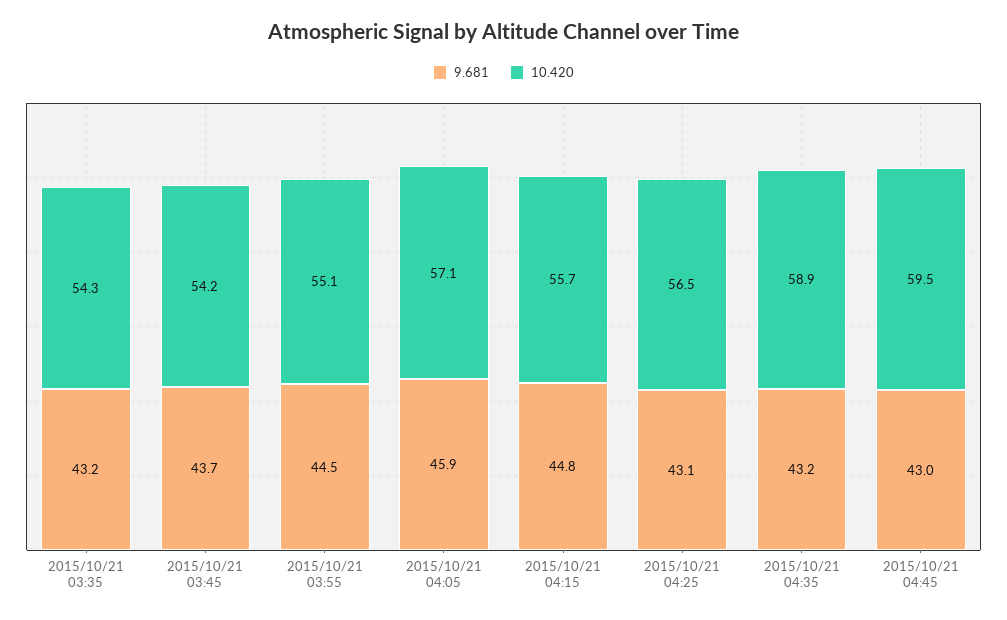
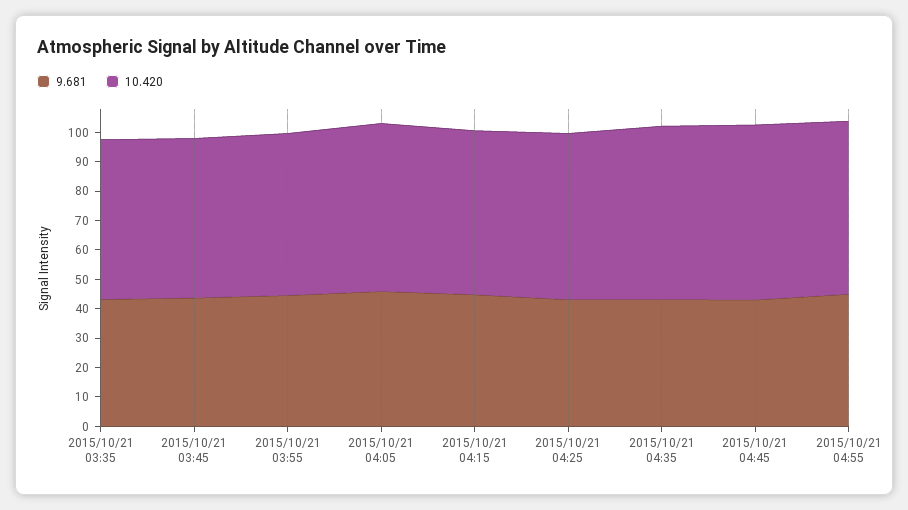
9.681, 2015/10/21 04:55: none -> 45
10.420, 2015/10/21 04:55: none -> 60

